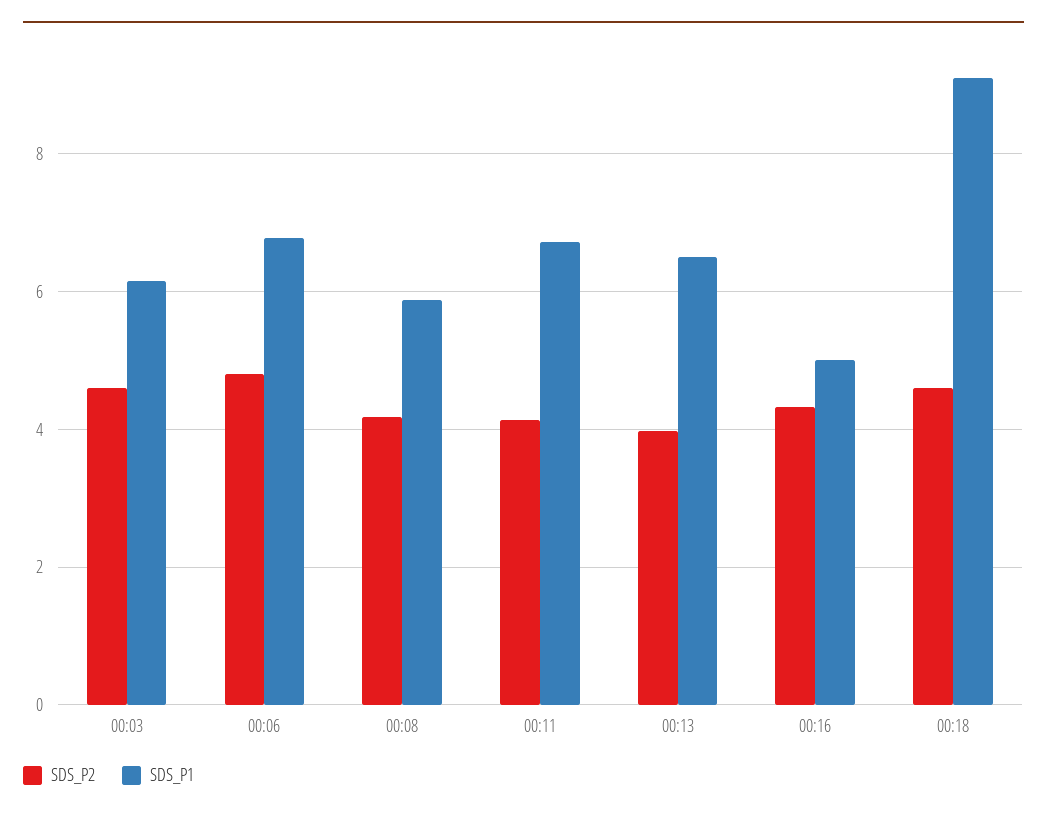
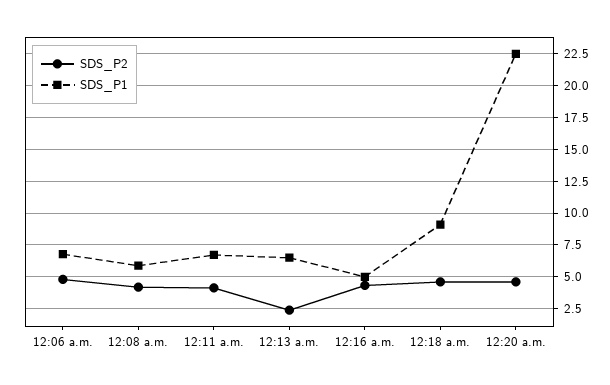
SDS_P2, 00:03: 4.6 -> none
SDS_P1, 00:03: 6.2 -> none
SDS_P2, 00:13: 4 -> 2.5
SDS_P2, 12:20 a.m.: none -> 4.5
SDS_P1, 12:20 a.m.: none -> 22.5

